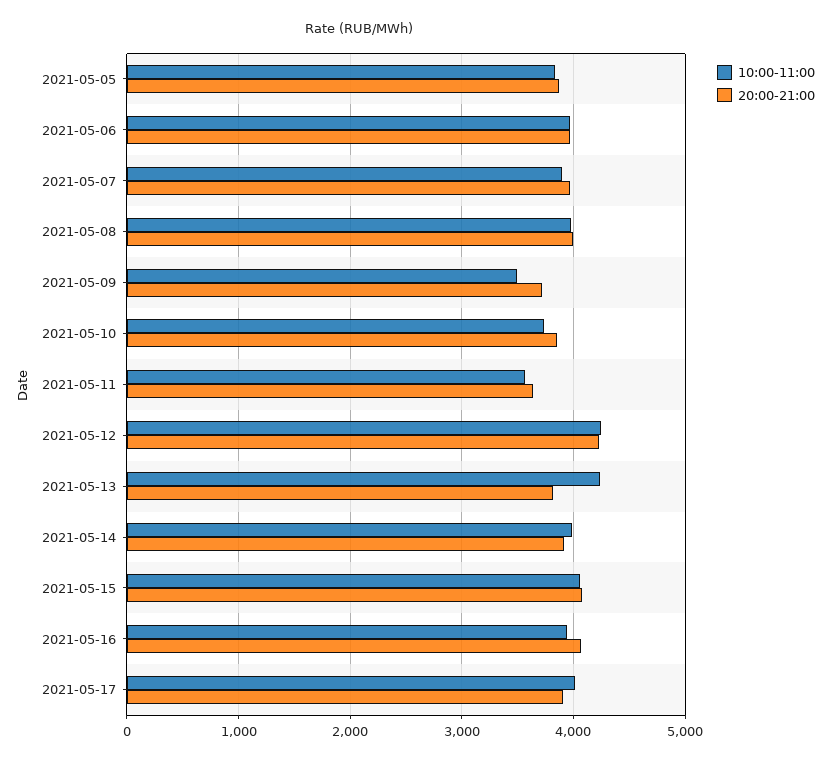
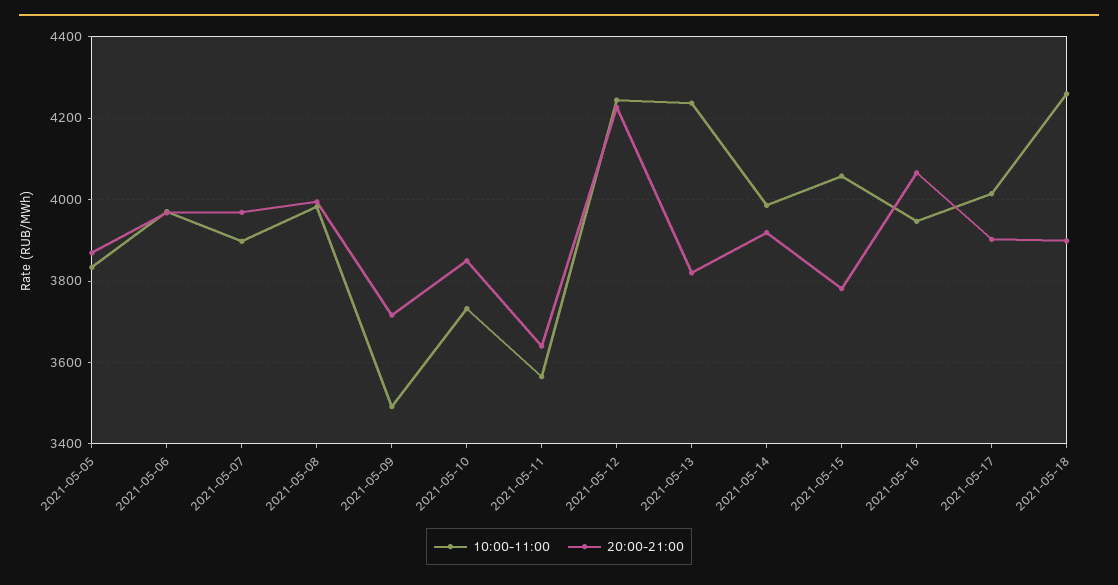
20:00-21:00, 2021-05-15: 4100 -> 3780
10:00-11:00, 2021-05-18: none -> 4260
20:00-21:00, 2021-05-18: none -> 3900

